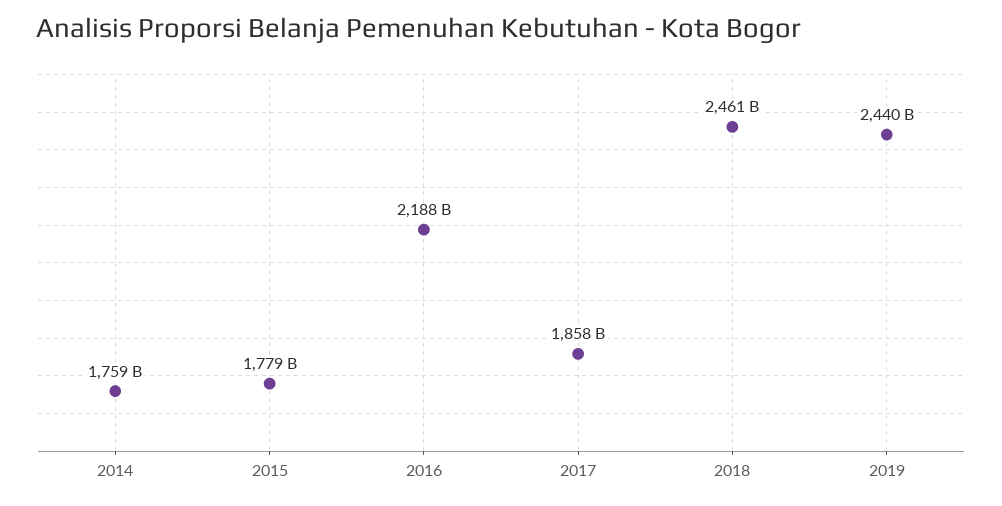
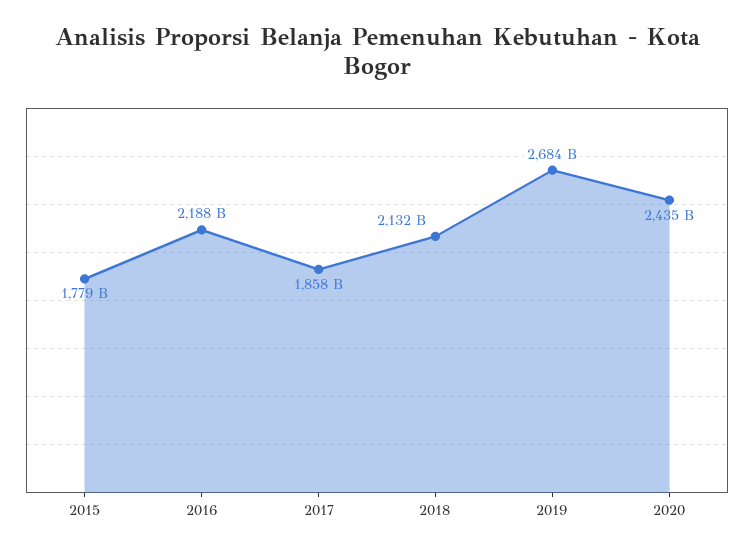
2014: 1759000000000 -> none
2018: 2461000000000 -> 2132000000000
2019: 2440000000000 -> 2684000000000
2020: none -> 2435000000000

